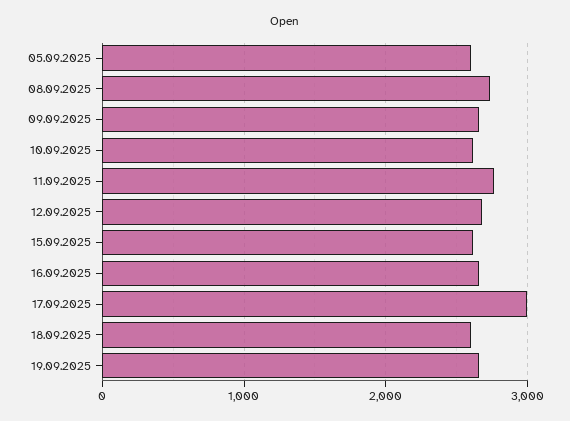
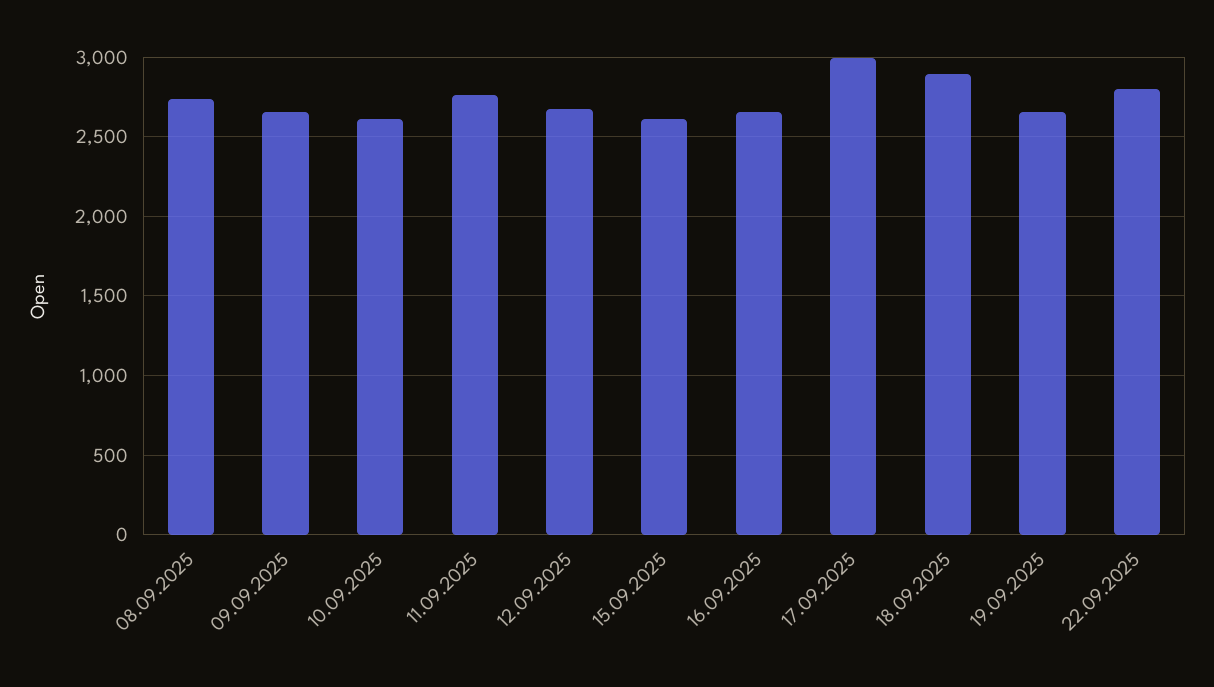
05.09.2025: 2600 -> none
18.09.2025: 2600 -> 2900
22.09.2025: none -> 2800

